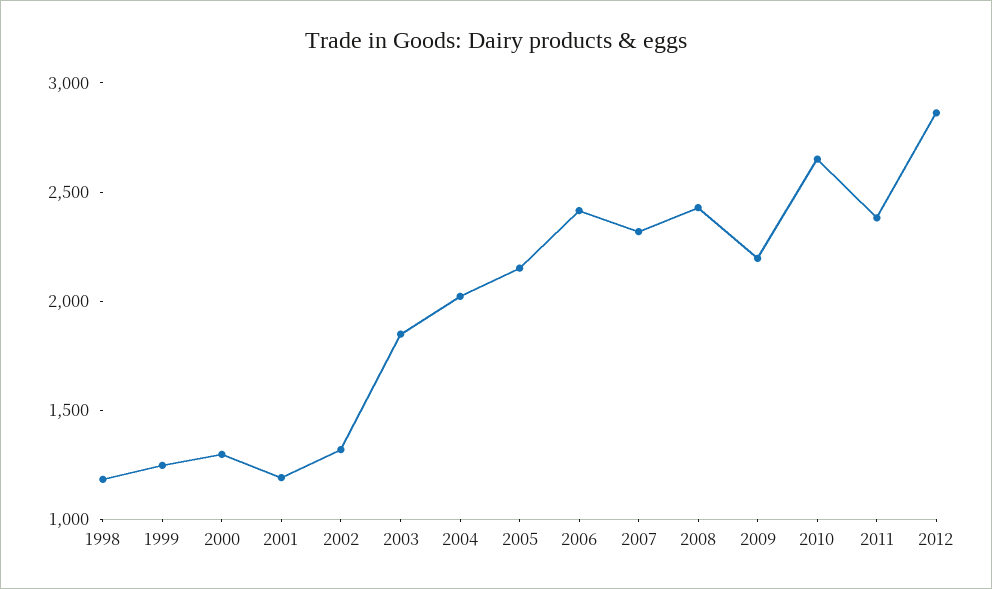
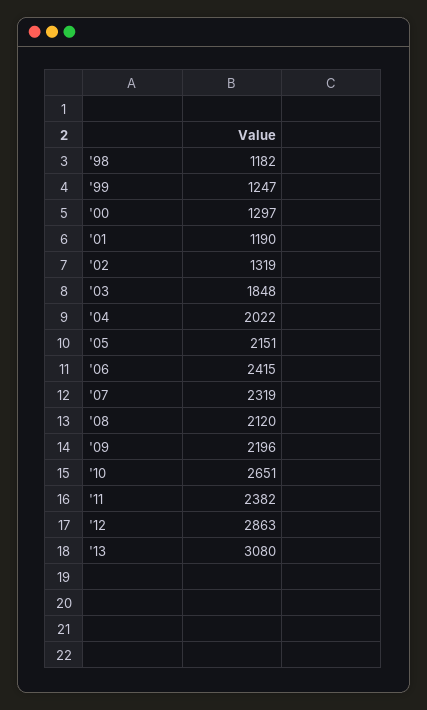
2008: 2400 -> 2120
'13: none -> 3080

